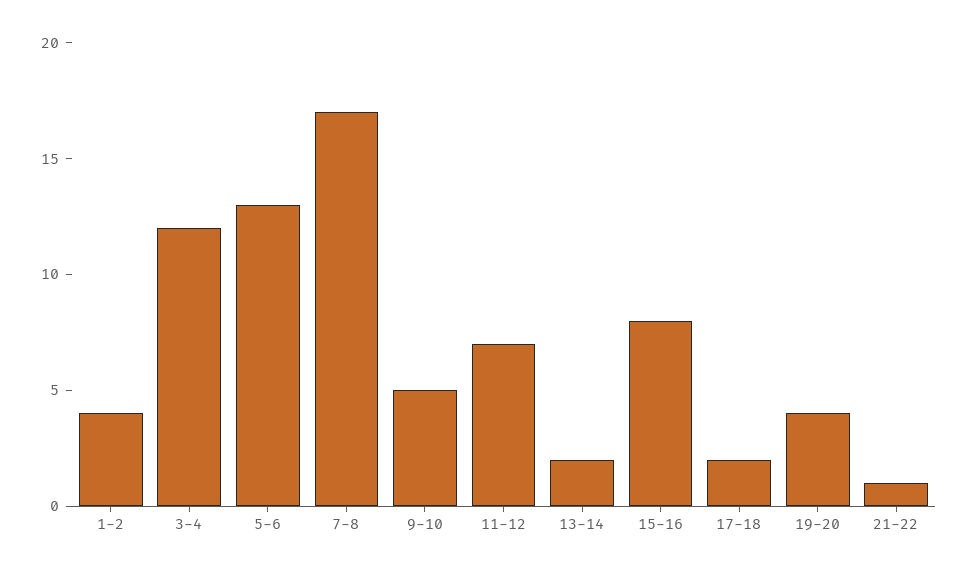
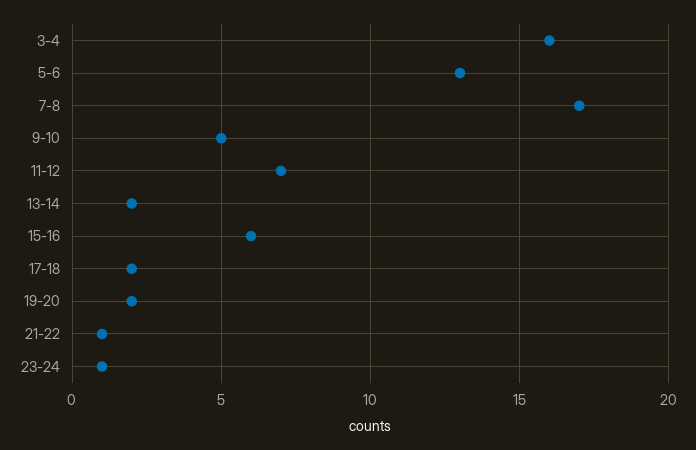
1-2: 4 -> none
3-4: 12 -> 16
15-16: 8 -> 6
19-20: 4 -> 2
23-24: none -> 1

